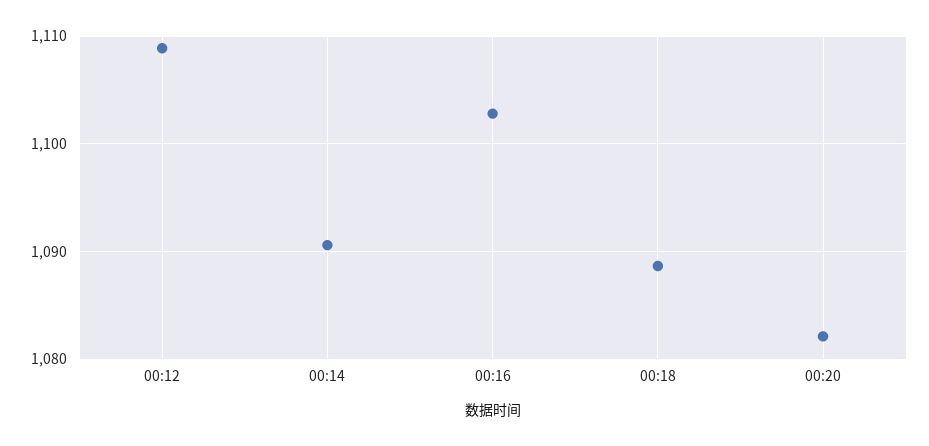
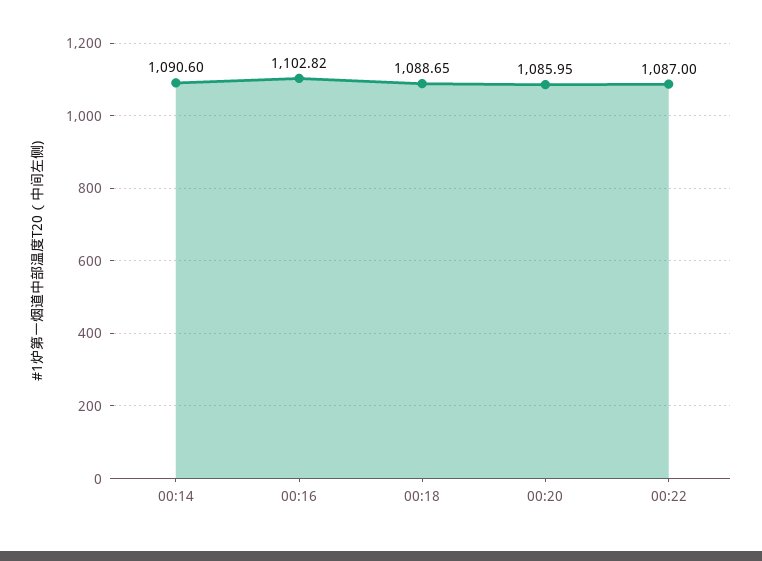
00:12: 1109 -> none
00:20: 1082 -> 1085.95
00:22: none -> 1087

